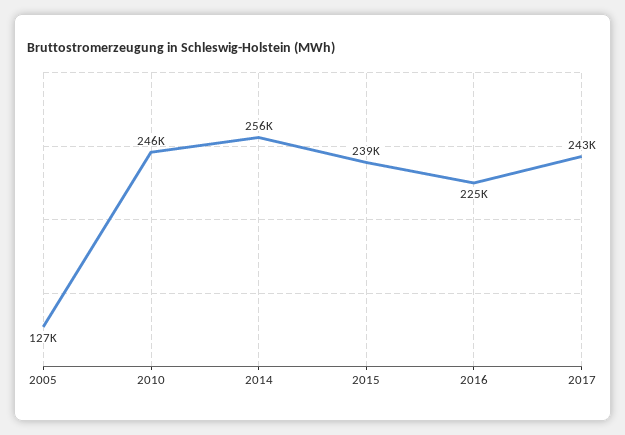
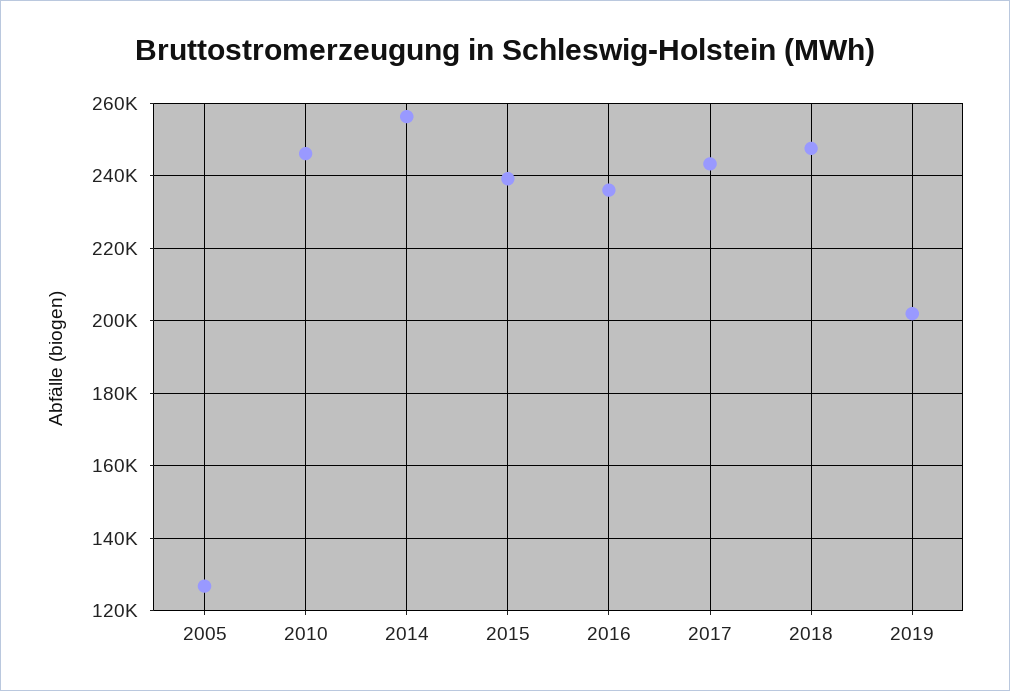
2016: 225000 -> 236000
2018: none -> 248000
2019: none -> 202000

